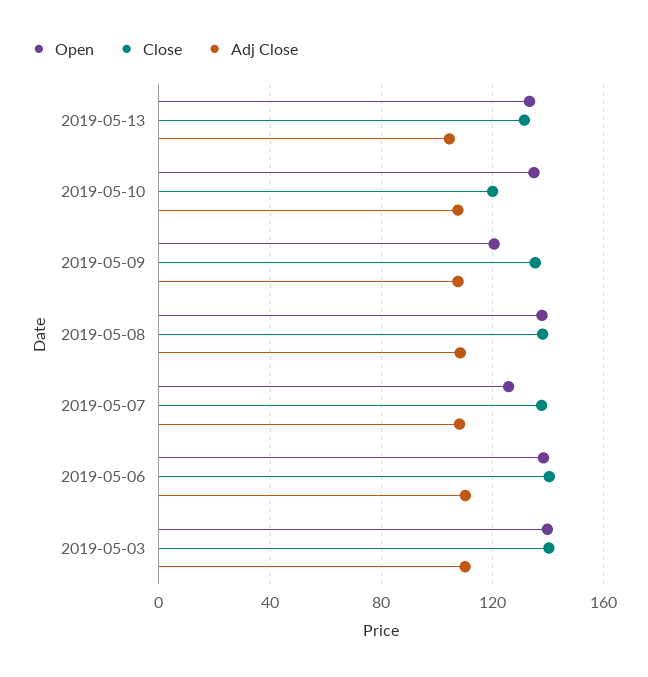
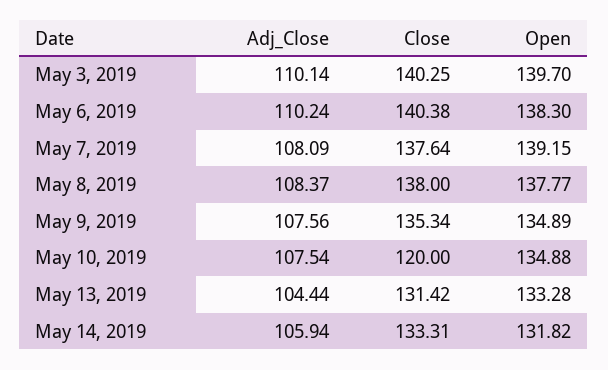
Open, 2019-05-09: 120 -> 134.89
Open, 2019-05-07: 125 -> 139.15
Adj Close, May 14, 2019: none -> 105.94
Close, May 14, 2019: none -> 133.31
Open, May 14, 2019: none -> 131.82

